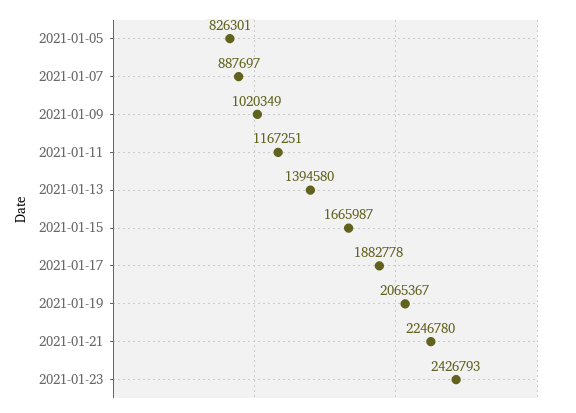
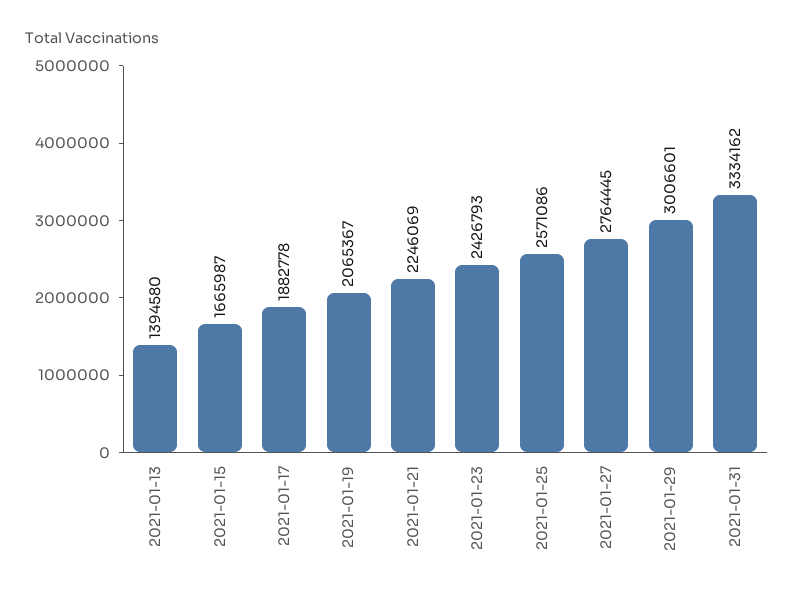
2021-01-05: 826301 -> none
2021-01-07: 887697 -> none
2021-01-09: 1020349 -> none
2021-01-11: 1167251 -> none
2021-01-21: 2246780 -> 2246069
2021-01-25: none -> 2571086
2021-01-27: none -> 2764445
2021-01-29: none -> 3006601
2021-01-31: none -> 3334162

